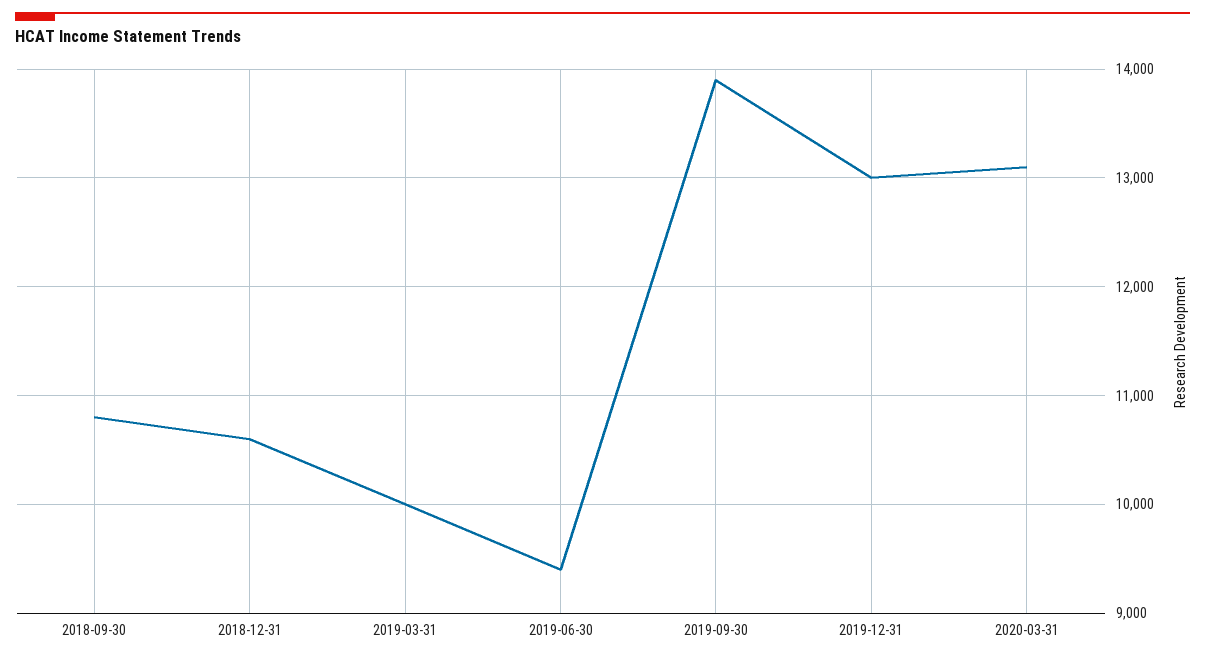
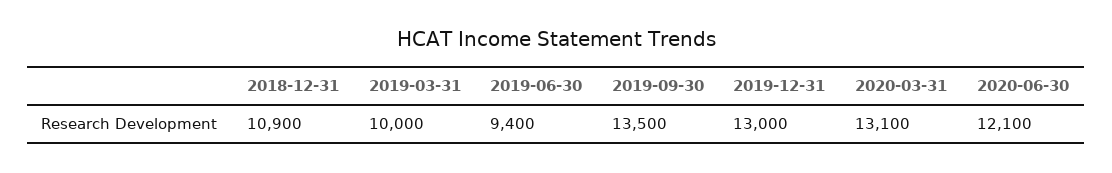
2018-09-30: 10800 -> none
2018-12-31: 10600 -> 10900
2019-09-30: 13900 -> 13500
2020-06-30: none -> 12100

